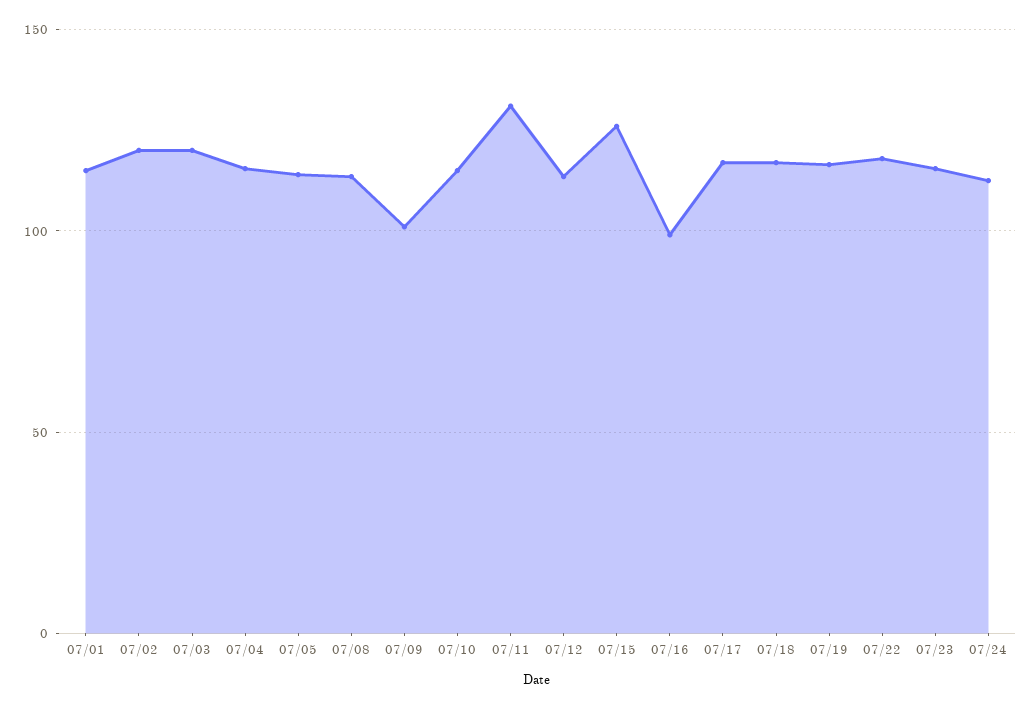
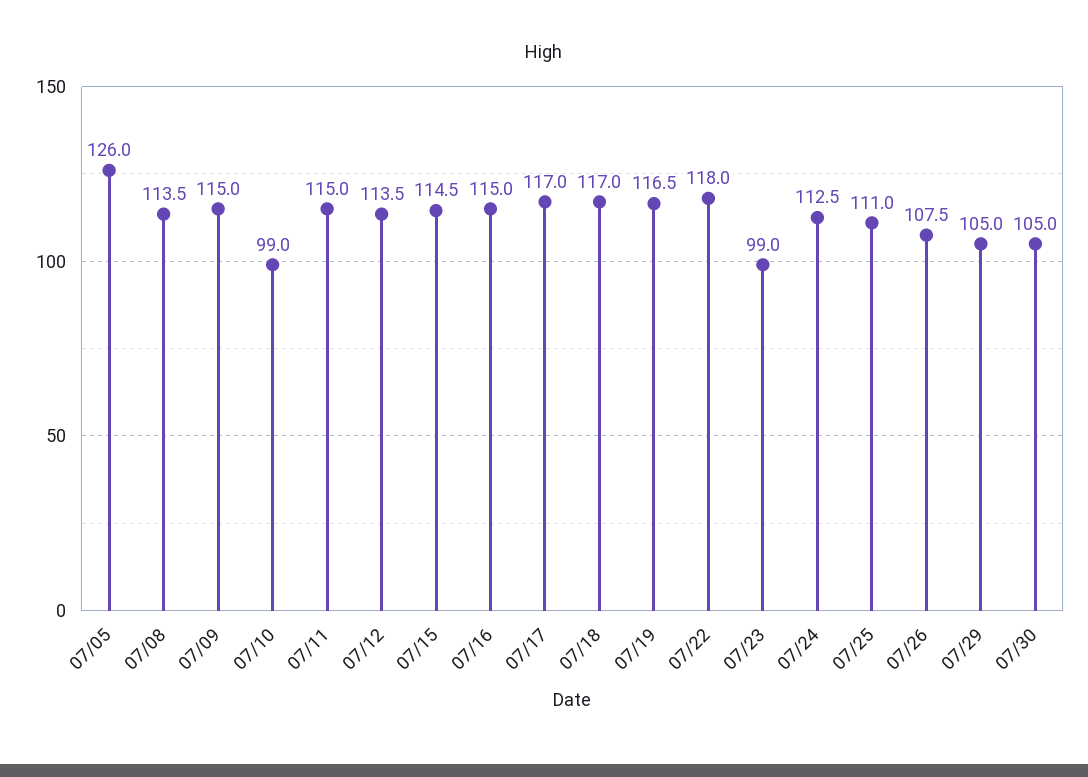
07/01: 115 -> none
07/02: 120 -> none
07/03: 120 -> none
07/04: 115 -> none
07/05: 115 -> 126
07/09: 100 -> 115
07/10: 115 -> 99
07/11: 130 -> 115
07/15: 125 -> 114.5
07/16: 100 -> 115
07/23: 115 -> 99
07/25: none -> 111
07/26: none -> 107.5
07/29: none -> 105
07/30: none -> 105

